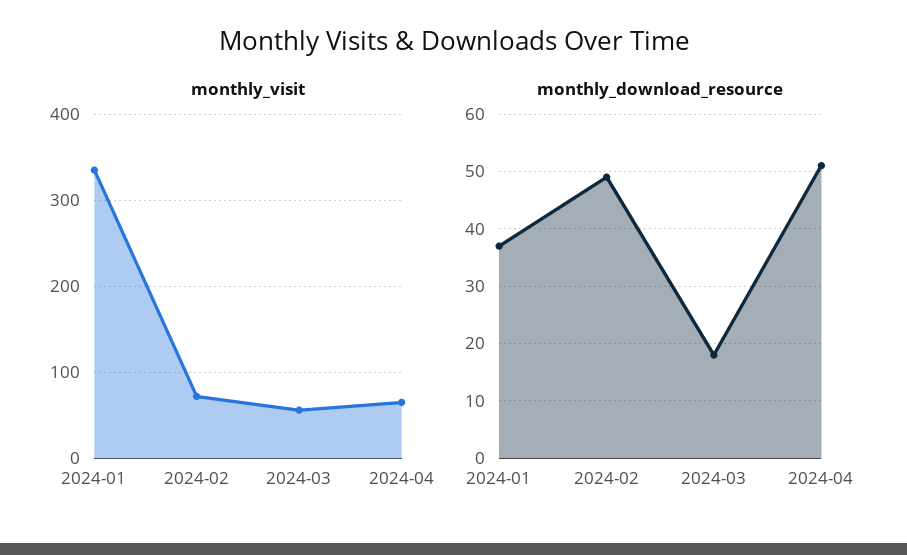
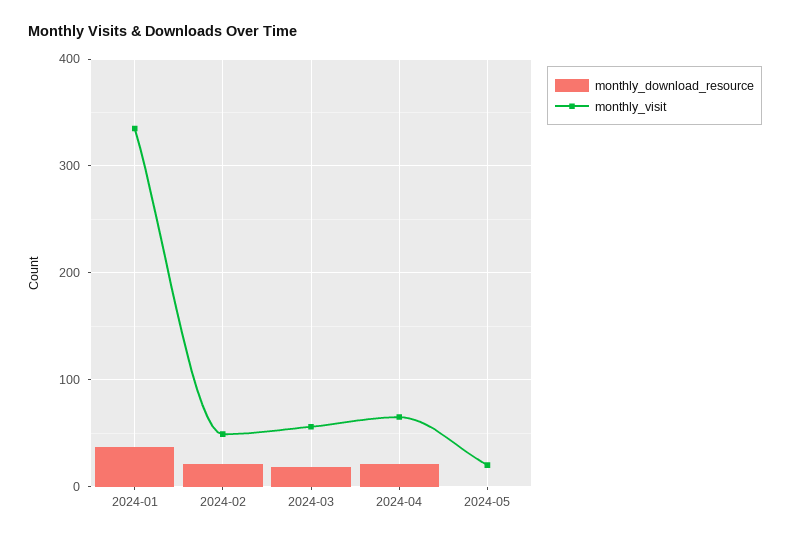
monthly_visit, 2024-02: 70 -> 50
monthly_download_resource, 2024-02: 50 -> 20
monthly_download_resource, 2024-04: 50 -> 20
monthly_download_resource, 2024-05: none -> 0
monthly_visit, 2024-05: none -> 20

